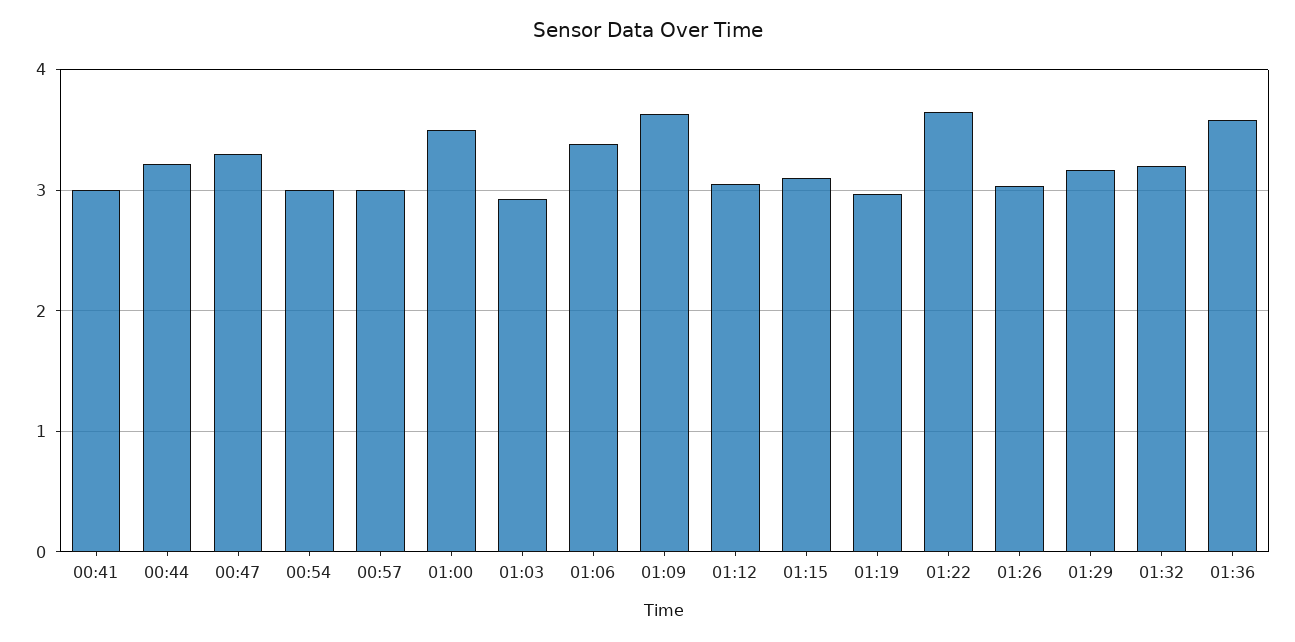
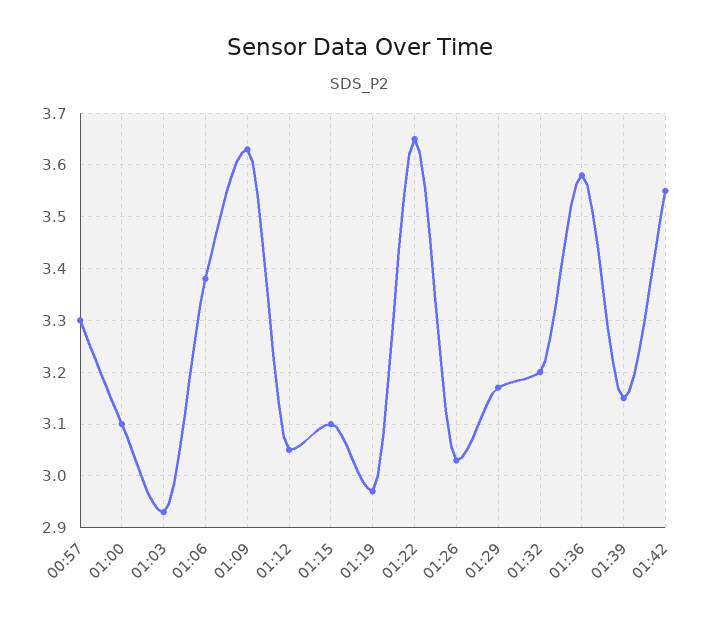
00:41: 3 -> none
00:44: 3.2 -> none
00:47: 3.3 -> none
00:54: 3 -> none
00:57: 3 -> 3.3
01:00: 3.5 -> 3.1
01:39: none -> 3.15
01:42: none -> 3.55

